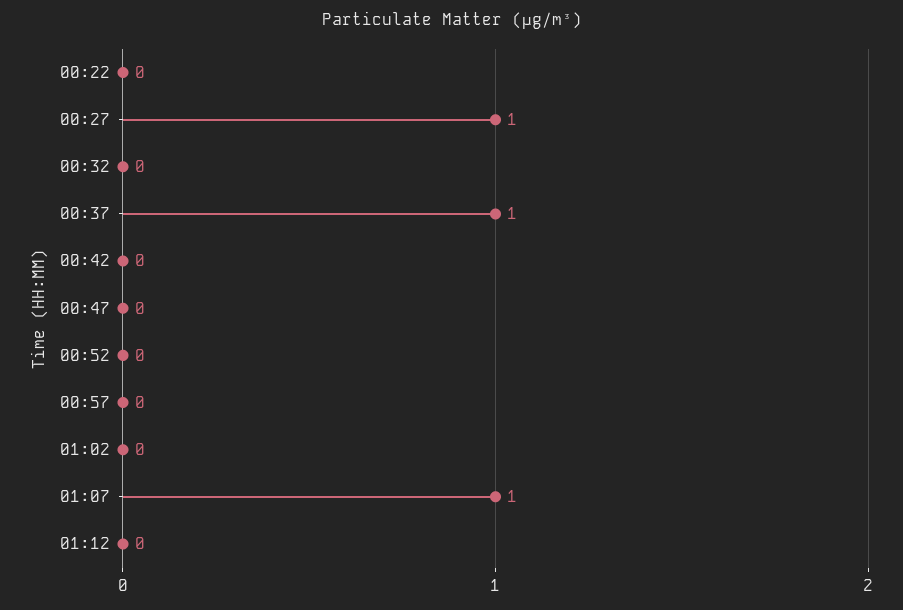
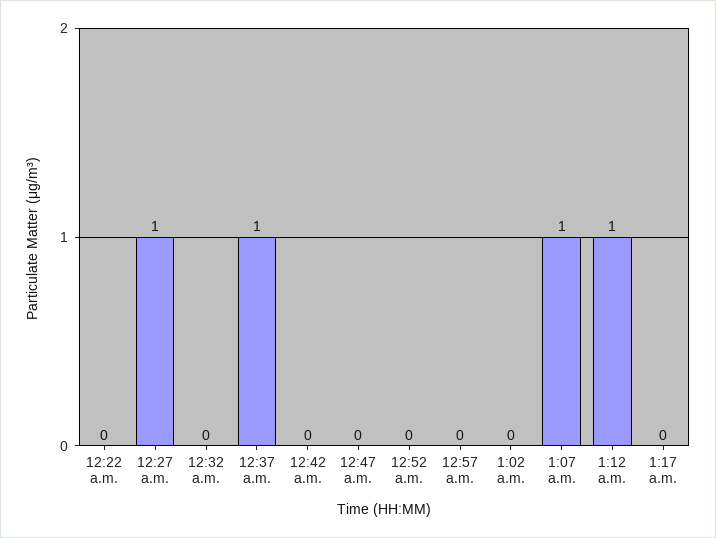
01:12: 0 -> 1
1:17 a.m.: none -> 0

